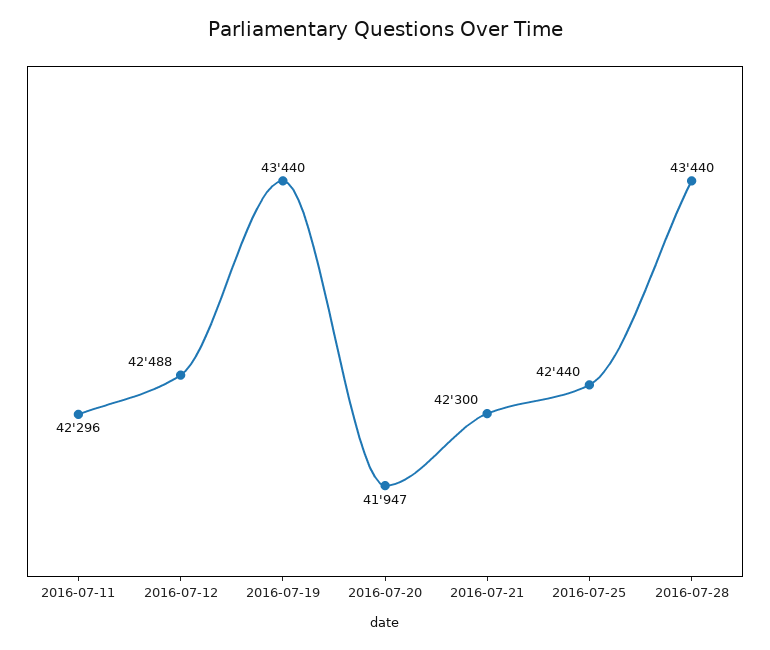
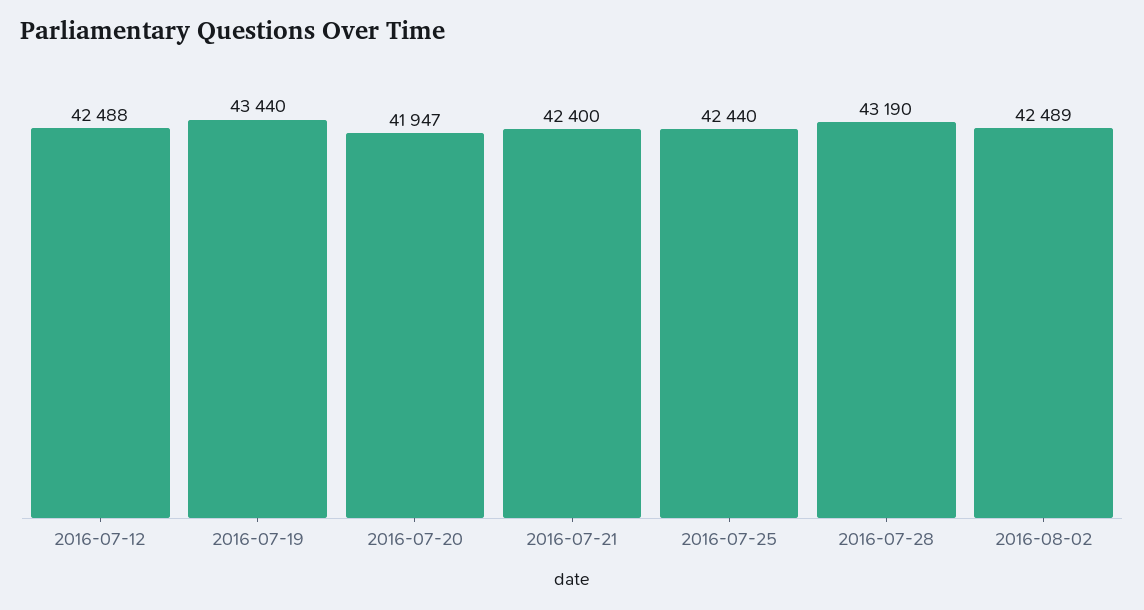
2016-07-11: 42296 -> none
2016-07-21: 42300 -> 42400
2016-07-28: 43440 -> 43190
2016-08-02: none -> 42489

